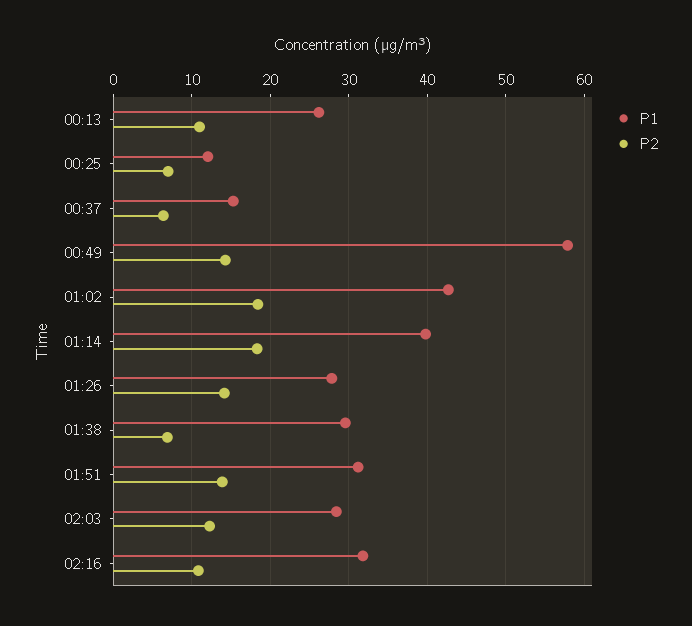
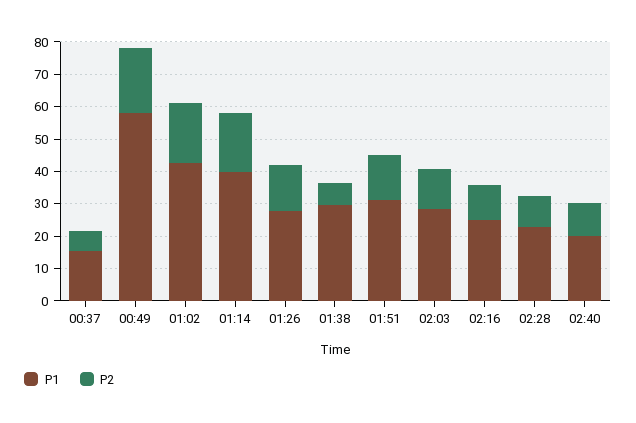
P1, 00:13: 26 -> none
P2, 00:13: 11 -> none
P1, 00:25: 12 -> none
P2, 00:25: 7 -> none
P2, 00:49: 14 -> 20
P1, 02:16: 32 -> 25
P1, 02:28: none -> 22.5
P2, 02:28: none -> 10
P1, 02:40: none -> 20
P2, 02:40: none -> 10

